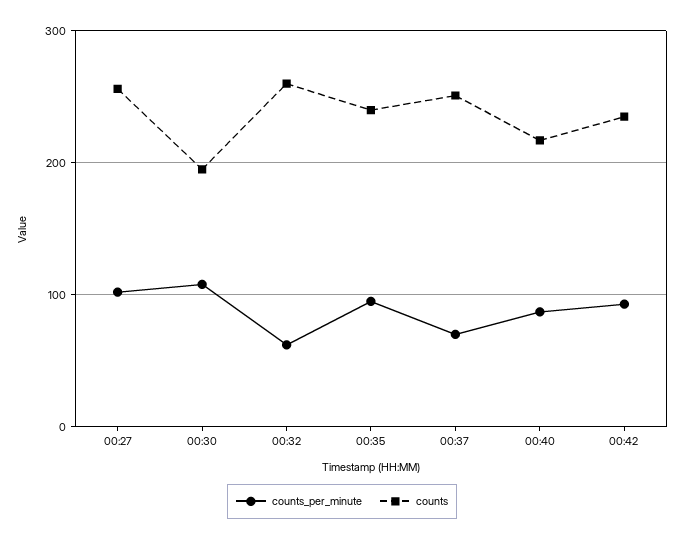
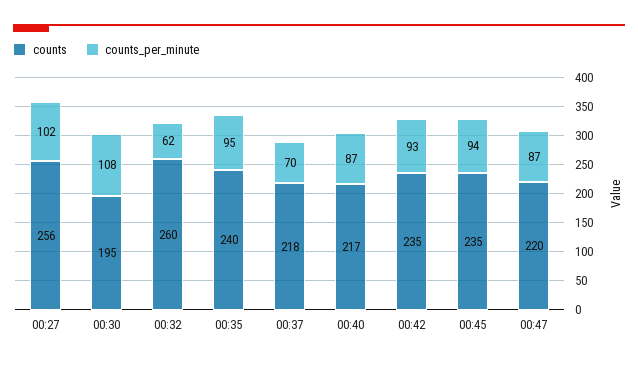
counts, 00:37: 250 -> 218
counts, 00:45: none -> 235
counts_per_minute, 00:45: none -> 94
counts, 00:47: none -> 220
counts_per_minute, 00:47: none -> 87

